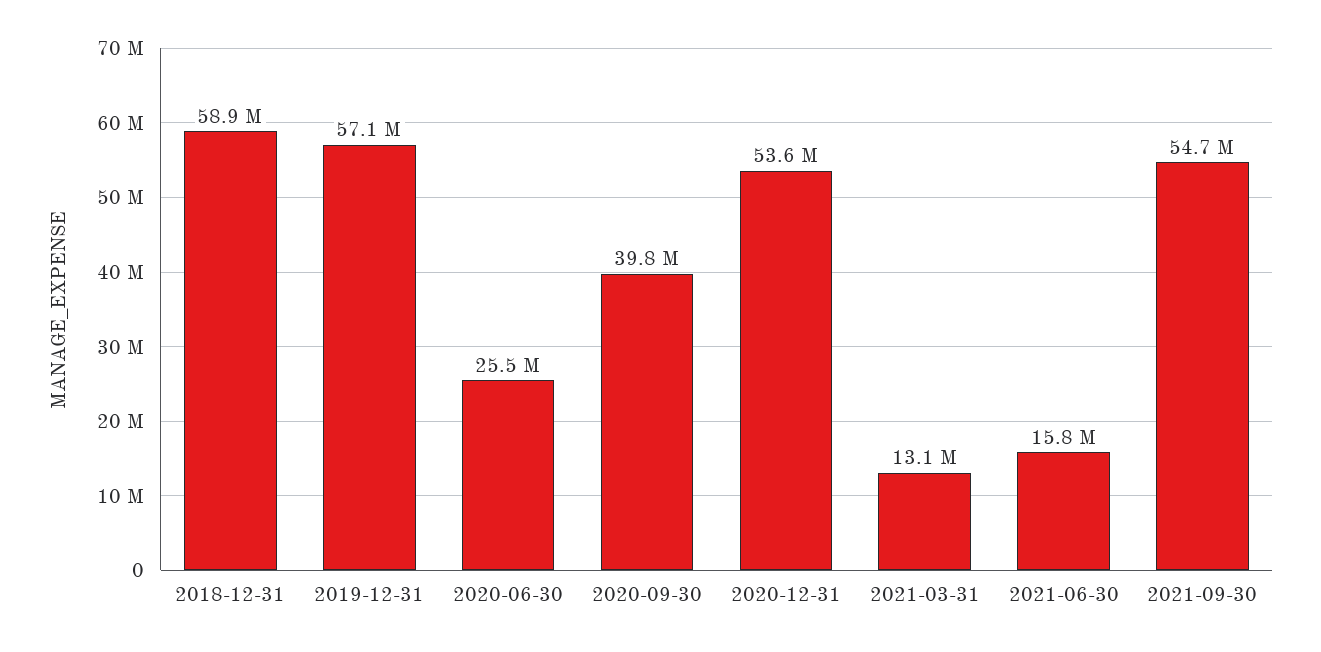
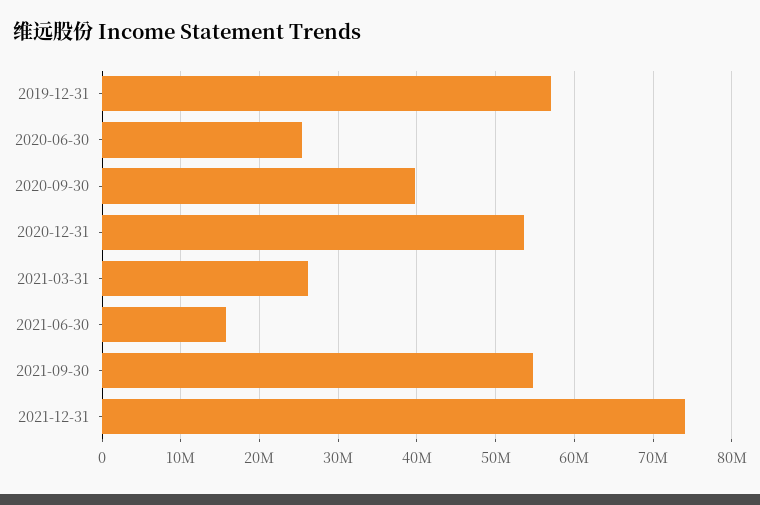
2018-12-31: 58900000 -> none
2021-03-31: 13100000 -> 26000000
2021-12-31: none -> 74000000

